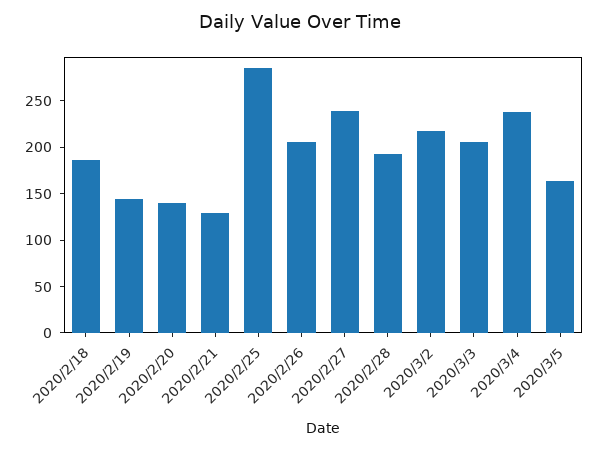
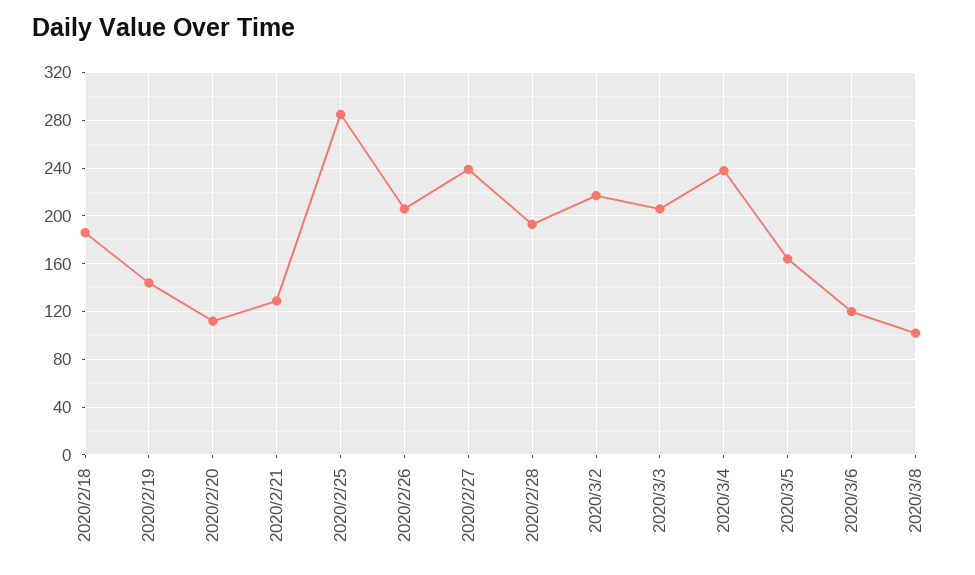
2020/2/20: 140 -> 110
2020/3/6: none -> 120
2020/3/8: none -> 100

